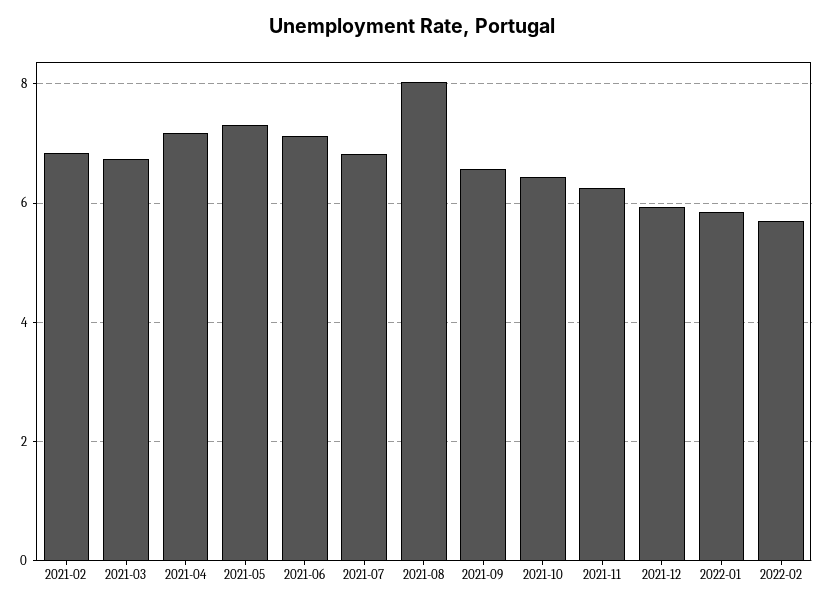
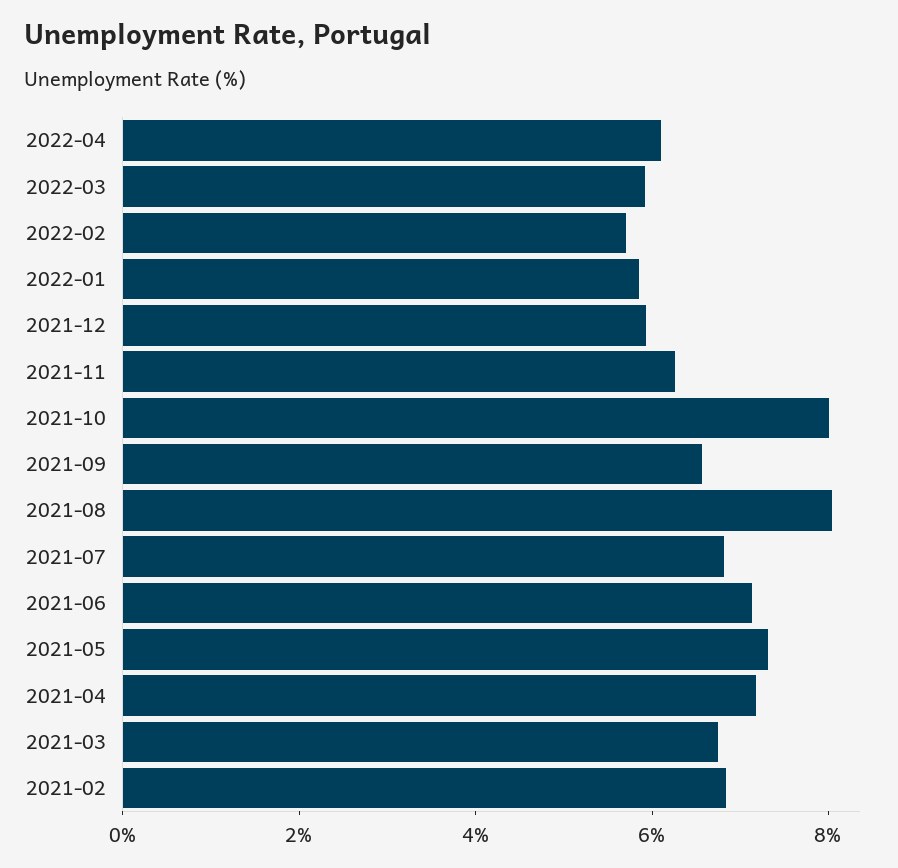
2021-10: 6.4 -> 8
2022-04: none -> 6
2022-03: none -> 6

